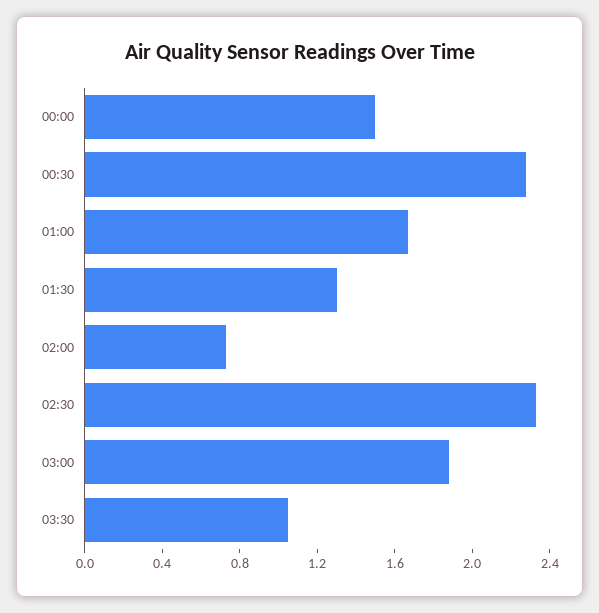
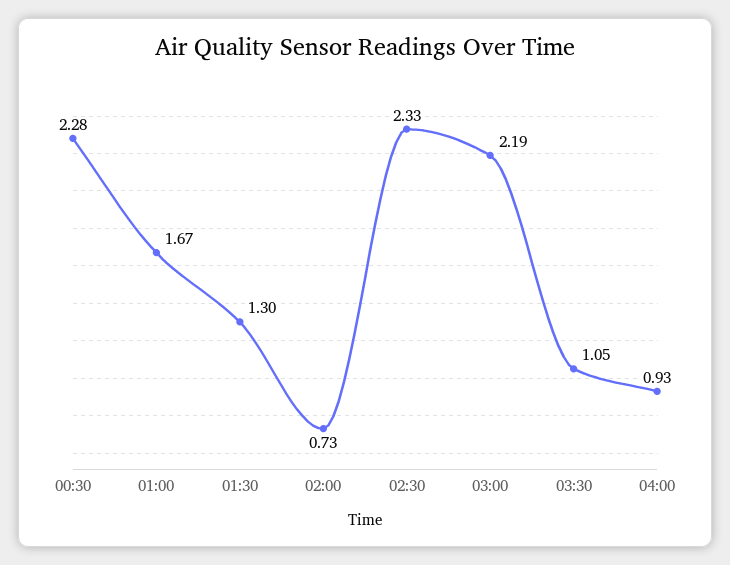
00:00: 1.5 -> none
03:00: 1.9 -> 2.19
04:00: none -> 0.93

